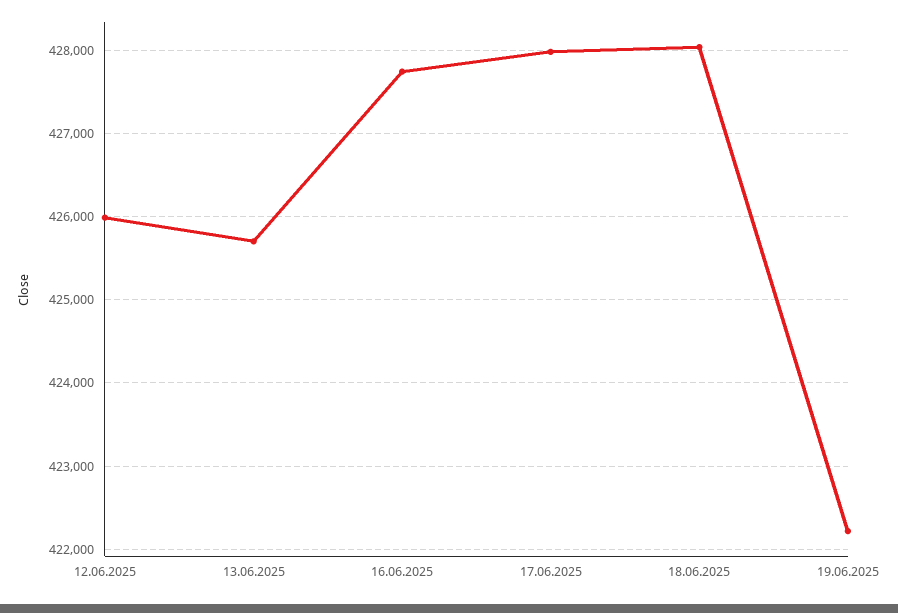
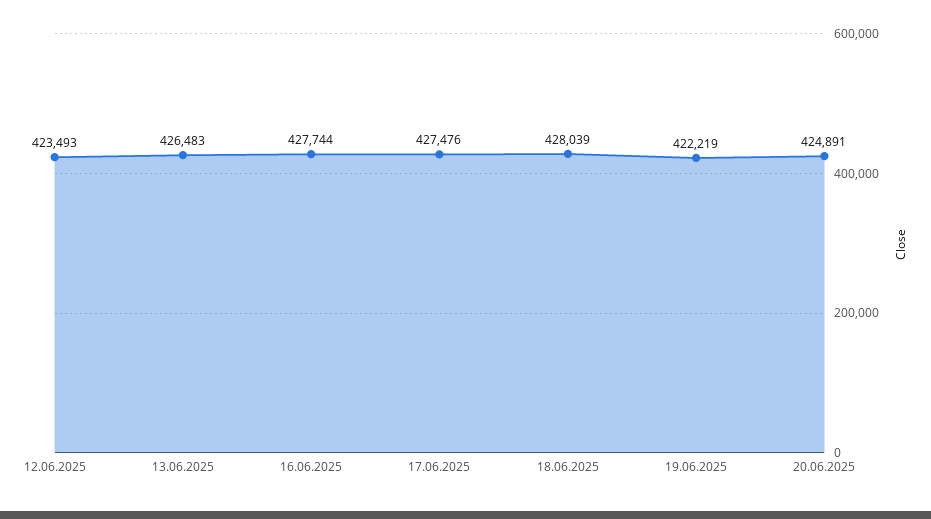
12.06.2025: 426000 -> 423493
13.06.2025: 425700 -> 426483
17.06.2025: 428000 -> 427476
20.06.2025: none -> 424891

